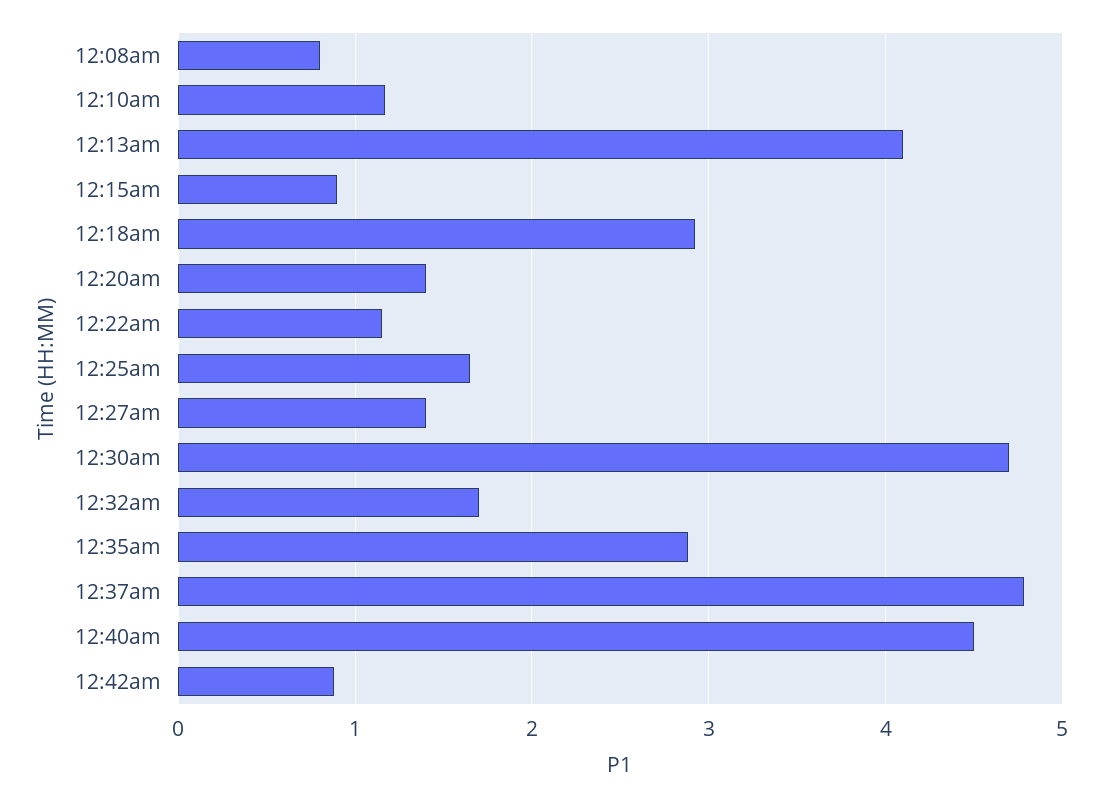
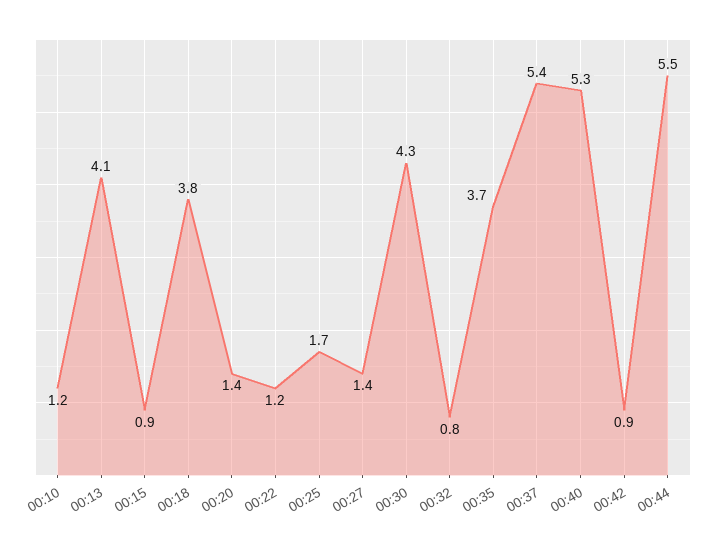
12:08am: 0.8 -> none
12:18am: 2.9 -> 3.8
12:30am: 4.7 -> 4.3
12:32am: 1.7 -> 0.8
12:35am: 2.9 -> 3.7
12:37am: 4.8 -> 5.4
12:40am: 4.5 -> 5.3
00:44: none -> 5.5

